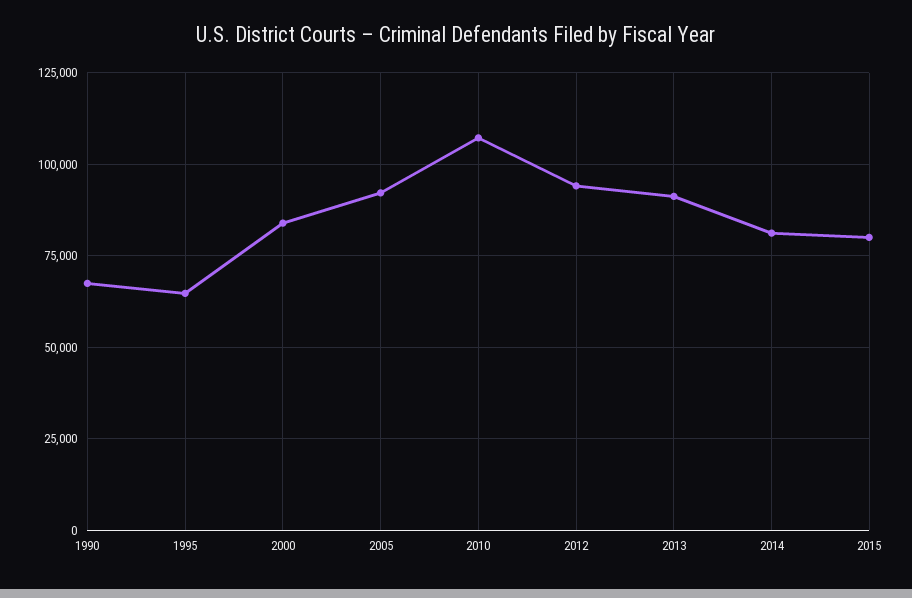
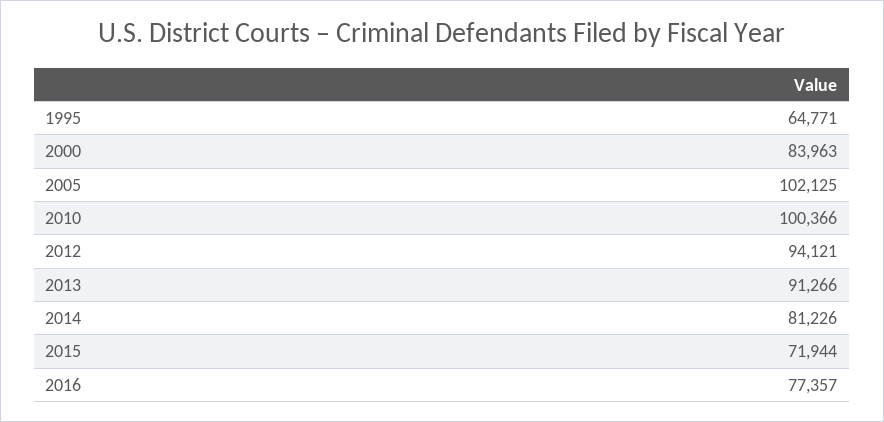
1990: 67500 -> none
2005: 92500 -> 102125
2010: 107500 -> 100366
2015: 80000 -> 71944
2016: none -> 77357

